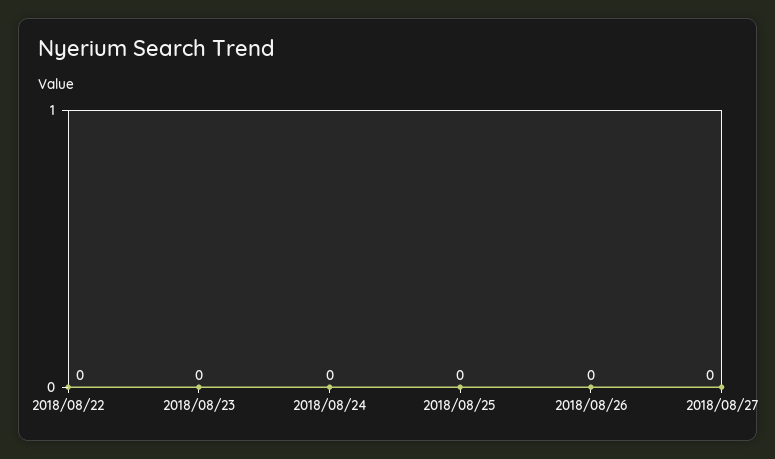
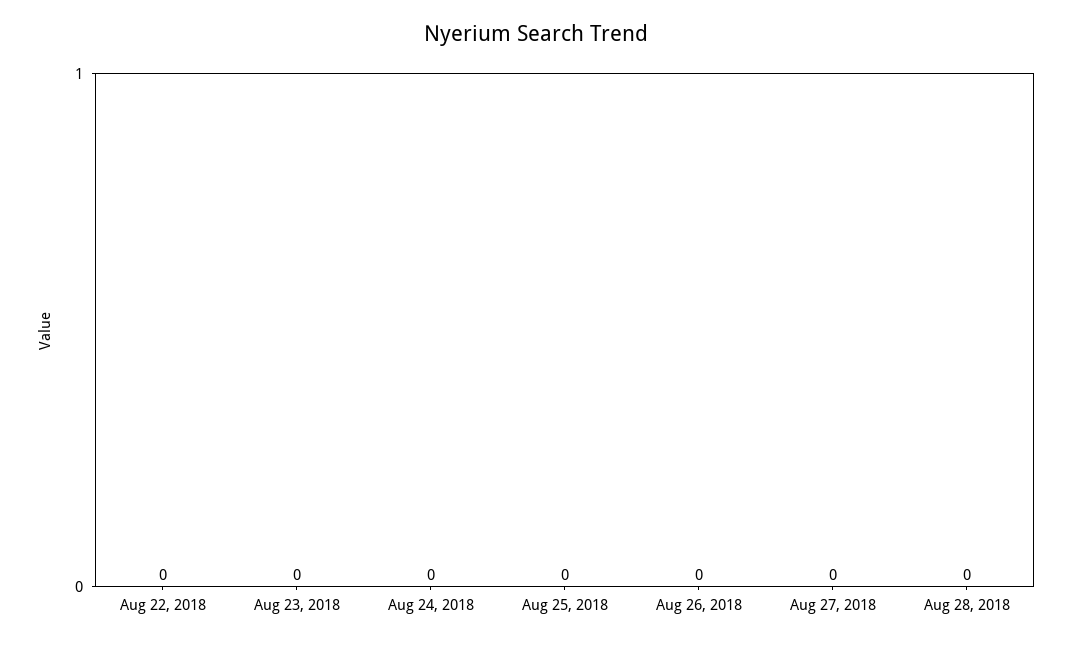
Aug 28, 2018: none -> 0

